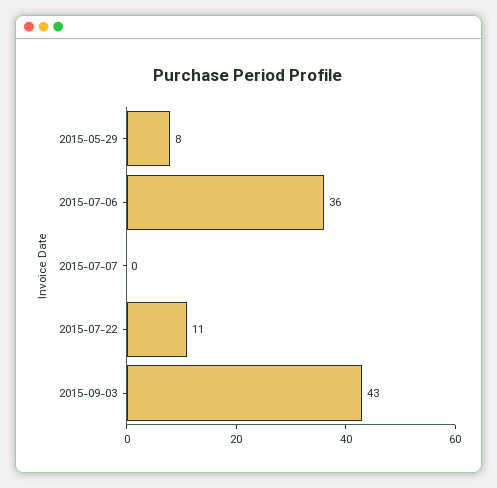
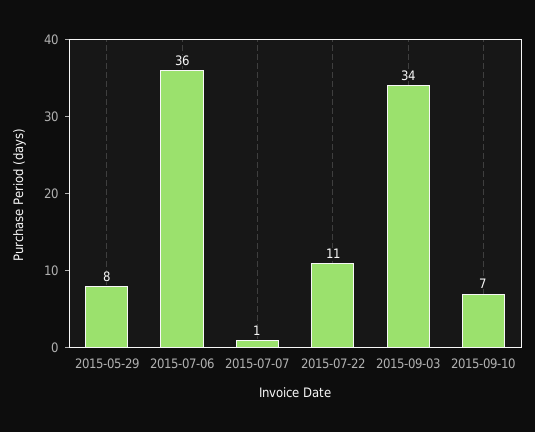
2015-07-07: 0 -> 1
2015-09-03: 43 -> 34
2015-09-10: none -> 7

